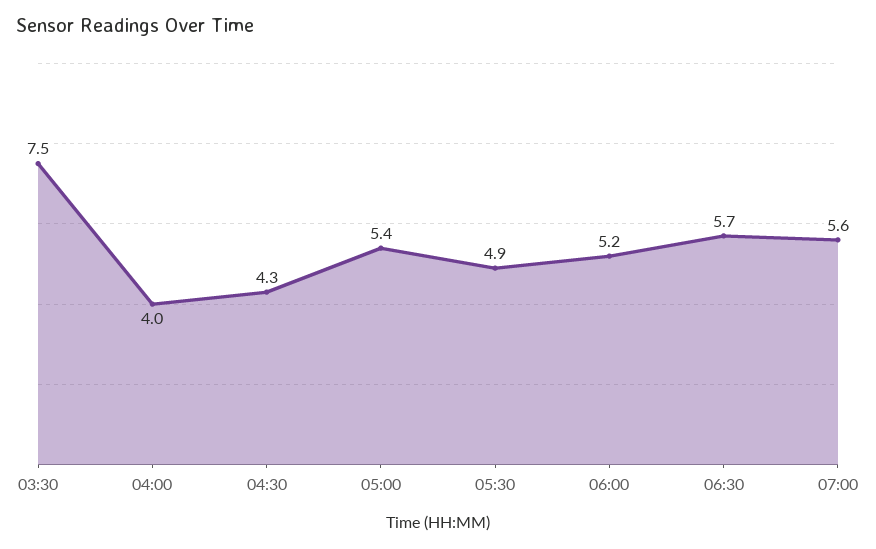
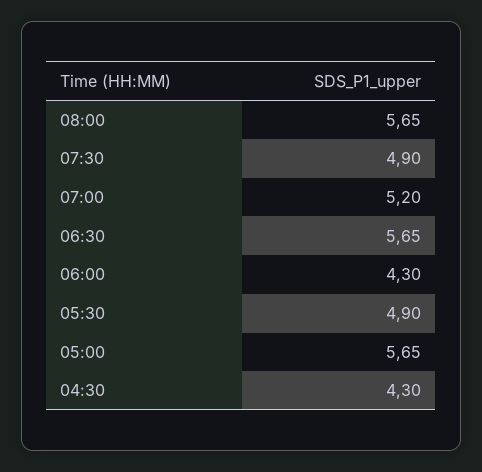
03:30: 7.5 -> none
04:00: 4 -> none
05:00: 5.4 -> 5.65
06:00: 5.2 -> 4.3
07:00: 5.6 -> 5.2
08:00: none -> 5.65
07:30: none -> 4.9

